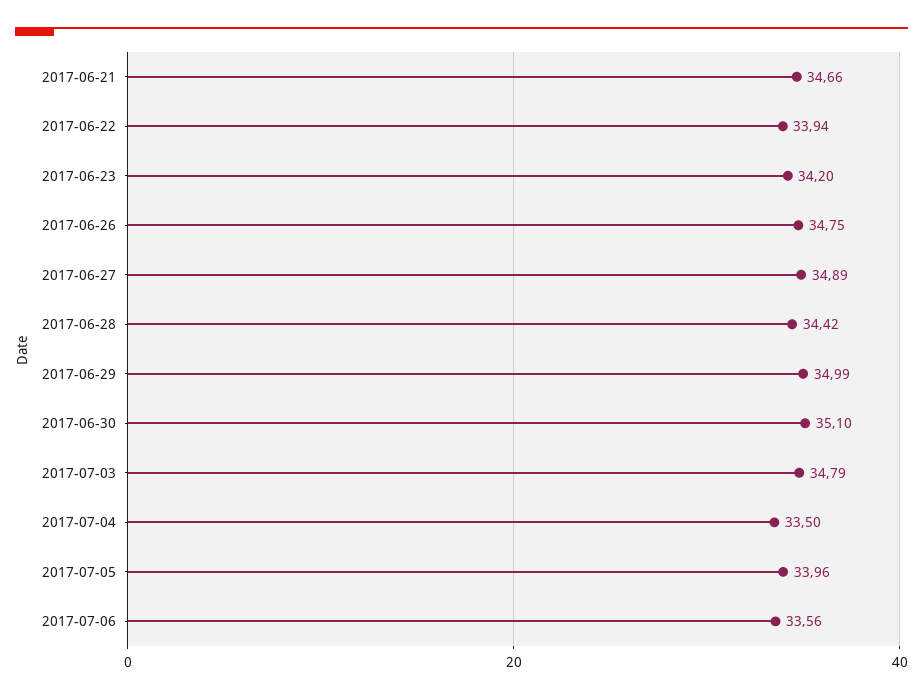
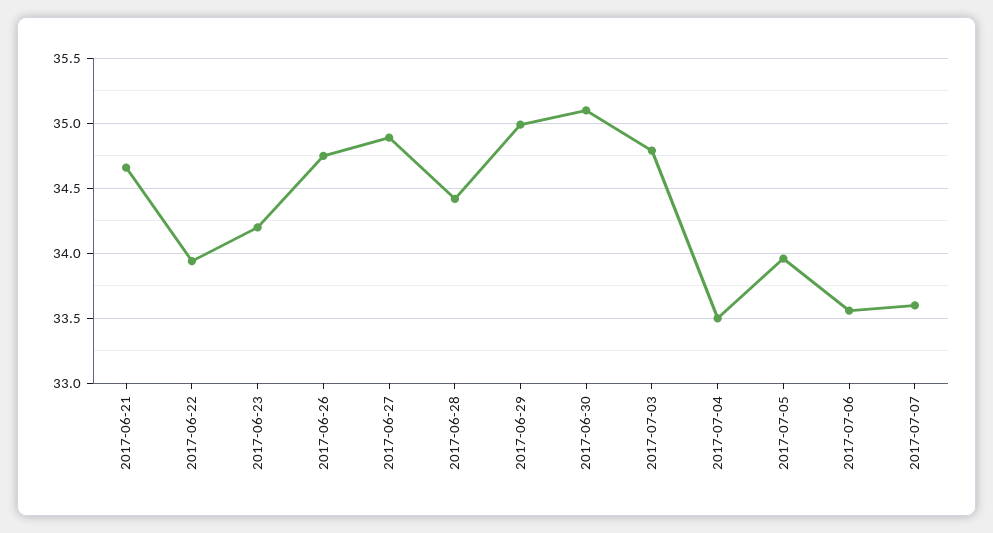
2017-07-07: none -> 33.6

